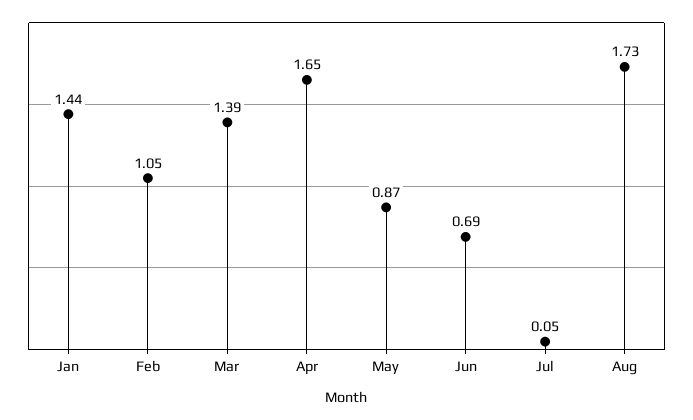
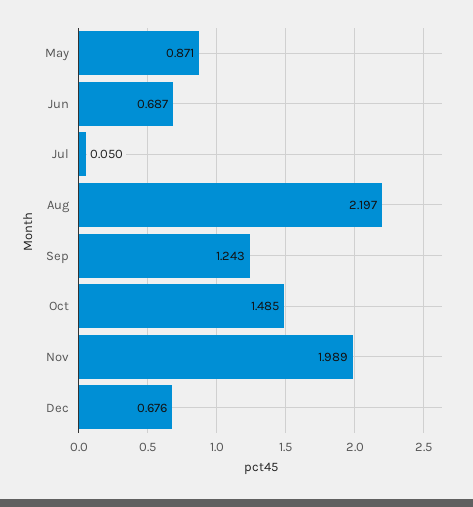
Jan: 1.44 -> none
Feb: 1.05 -> none
Mar: 1.39 -> none
Apr: 1.65 -> none
Aug: 1.73 -> 2.197
Sep: none -> 1.243
Oct: none -> 1.485
Nov: none -> 1.989
Dec: none -> 0.676

